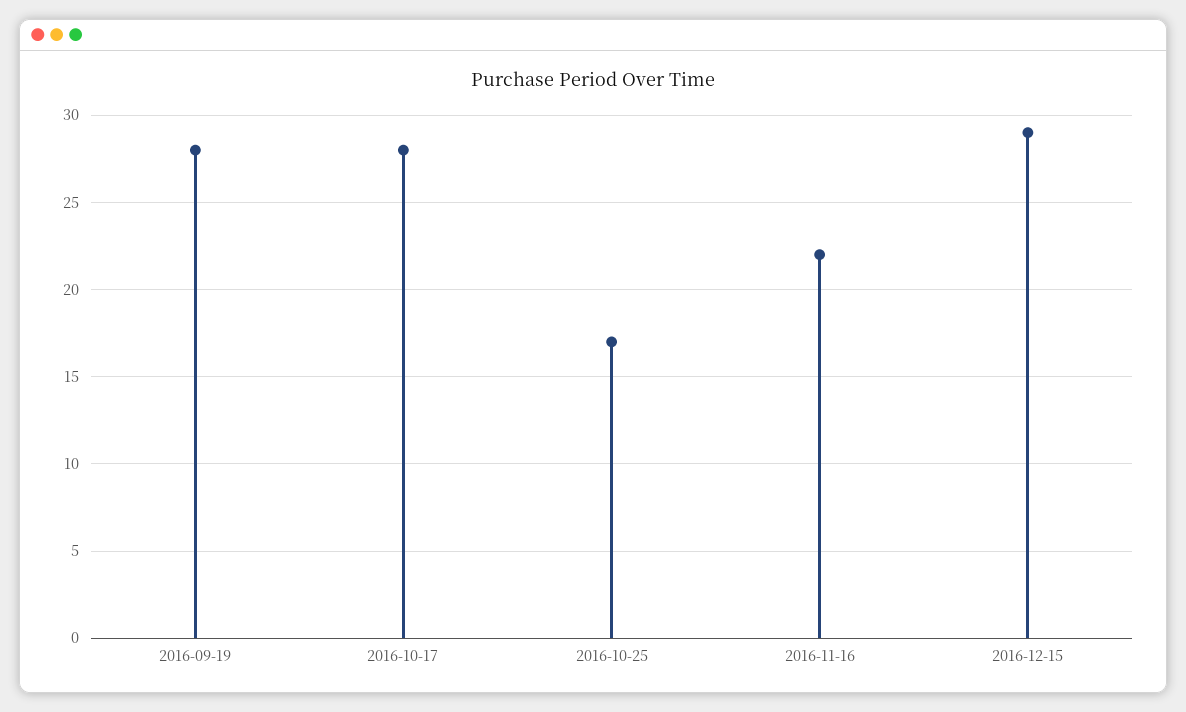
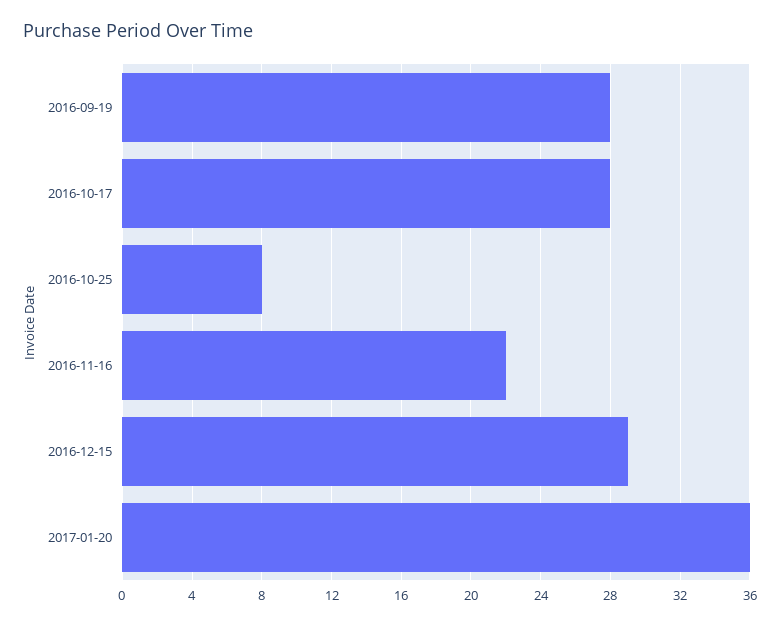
2016-10-25: 17 -> 8
2017-01-20: none -> 36

